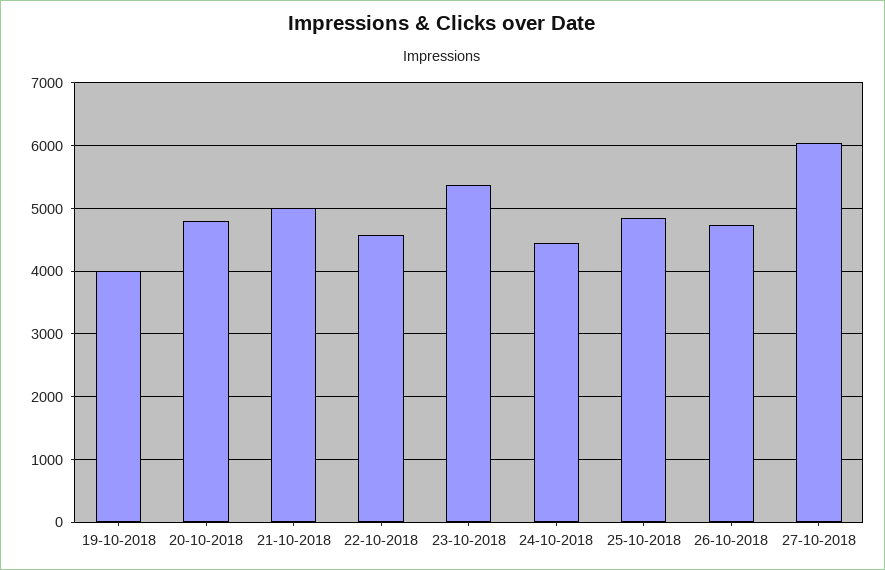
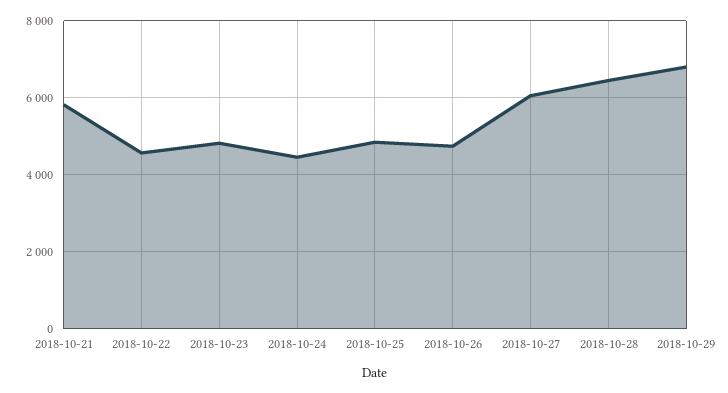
19-10-2018: 4000 -> none
20-10-2018: 4800 -> none
21-10-2018: 5000 -> 5800
23-10-2018: 5400 -> 4800
2018-10-28: none -> 6400
2018-10-29: none -> 6800

